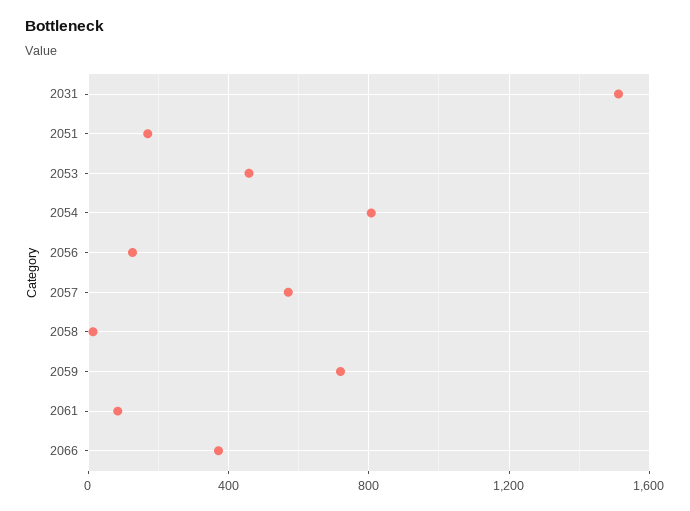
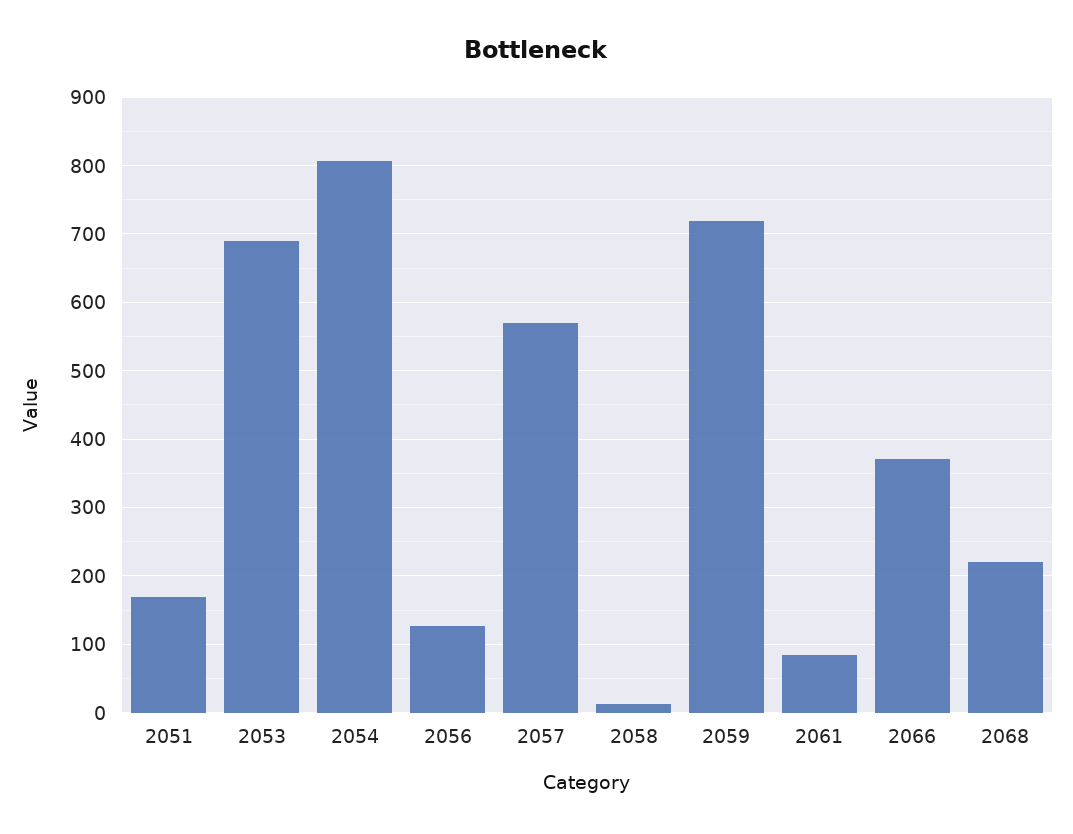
2031: 1500 -> none
2053: 450 -> 690
2068: none -> 220

